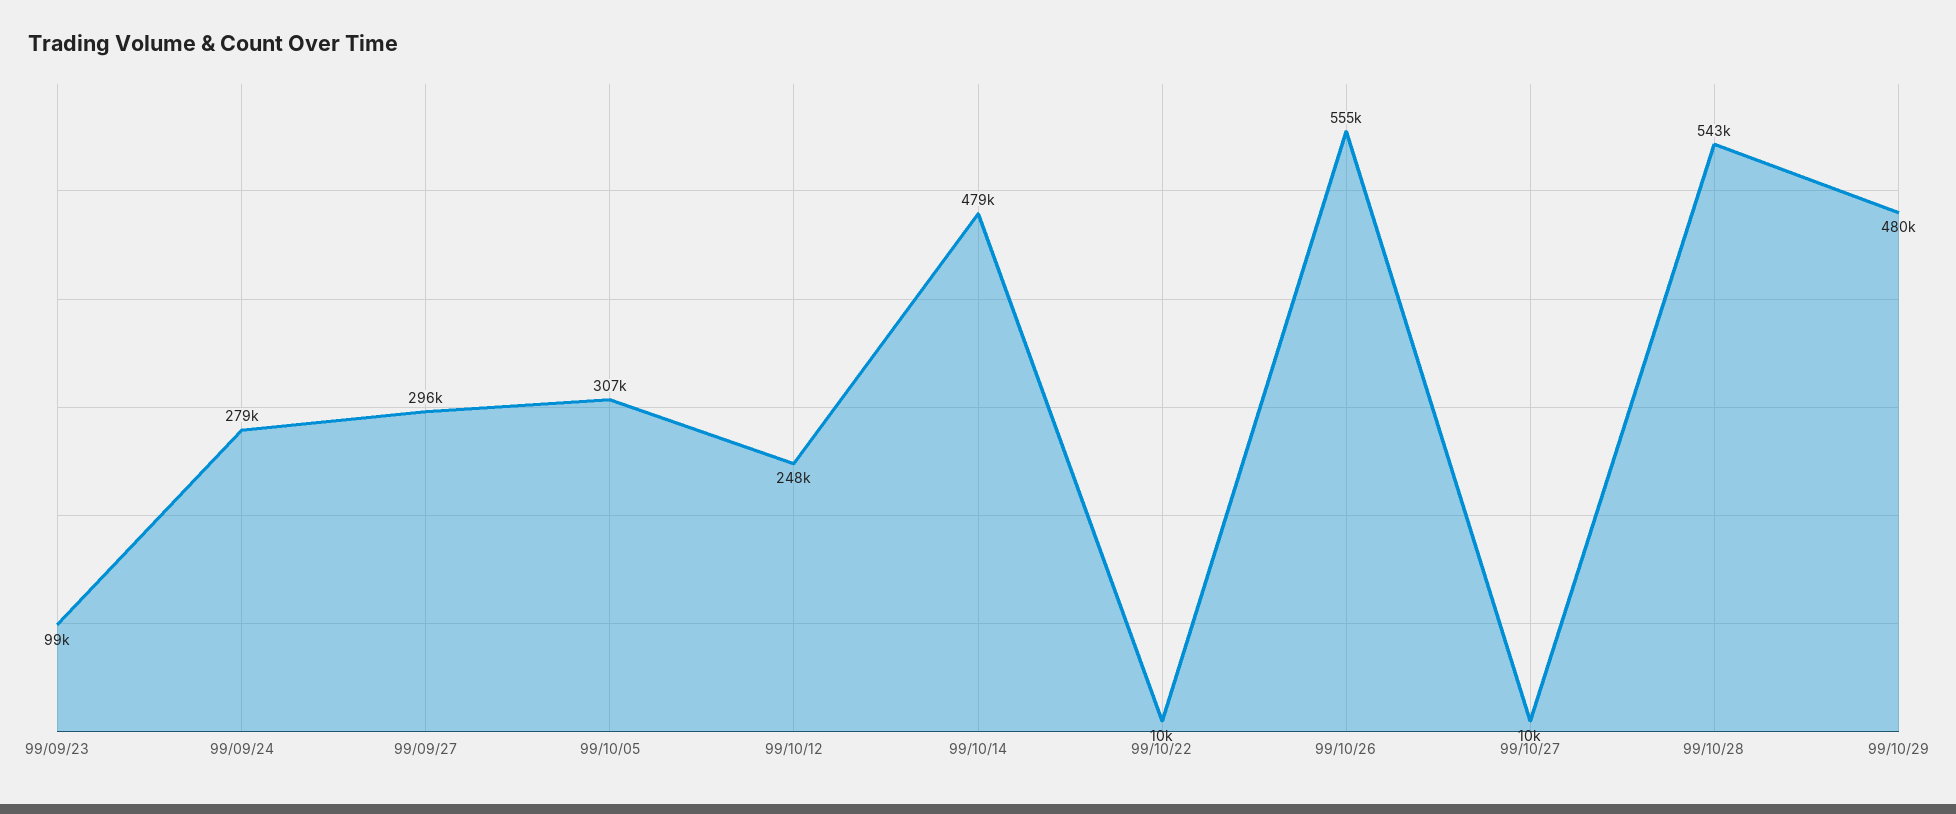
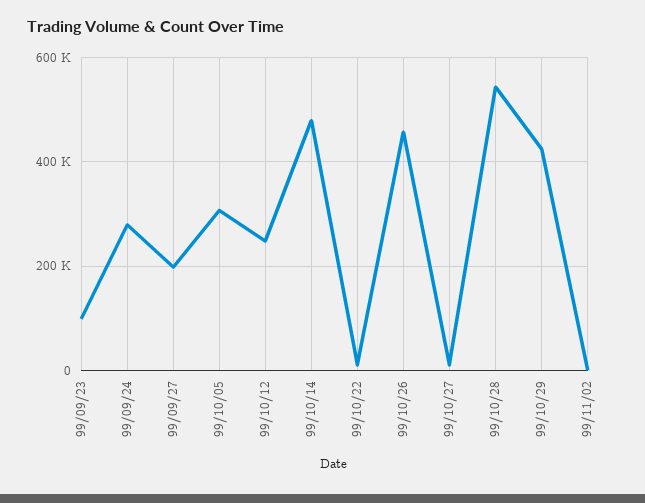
99/09/27: 296000 -> 200000
99/10/26: 555000 -> 460000
99/10/29: 480000 -> 420000
99/11/02: none -> 0

